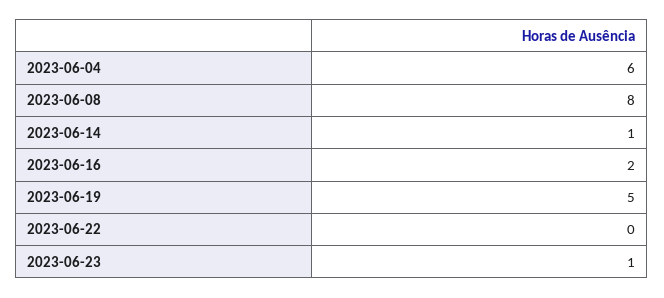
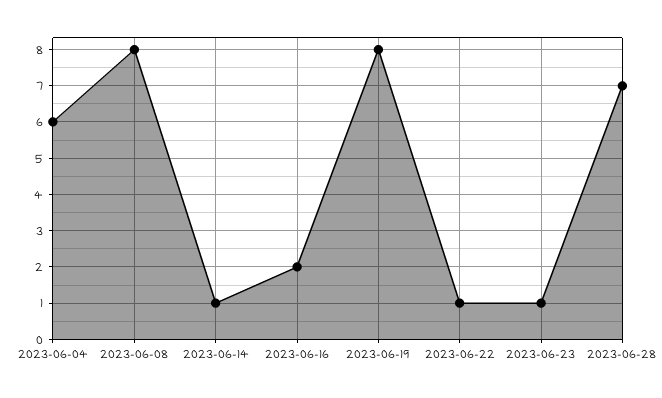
2023-06-19: 5 -> 8
2023-06-22: 0 -> 1
2023-06-28: none -> 7

